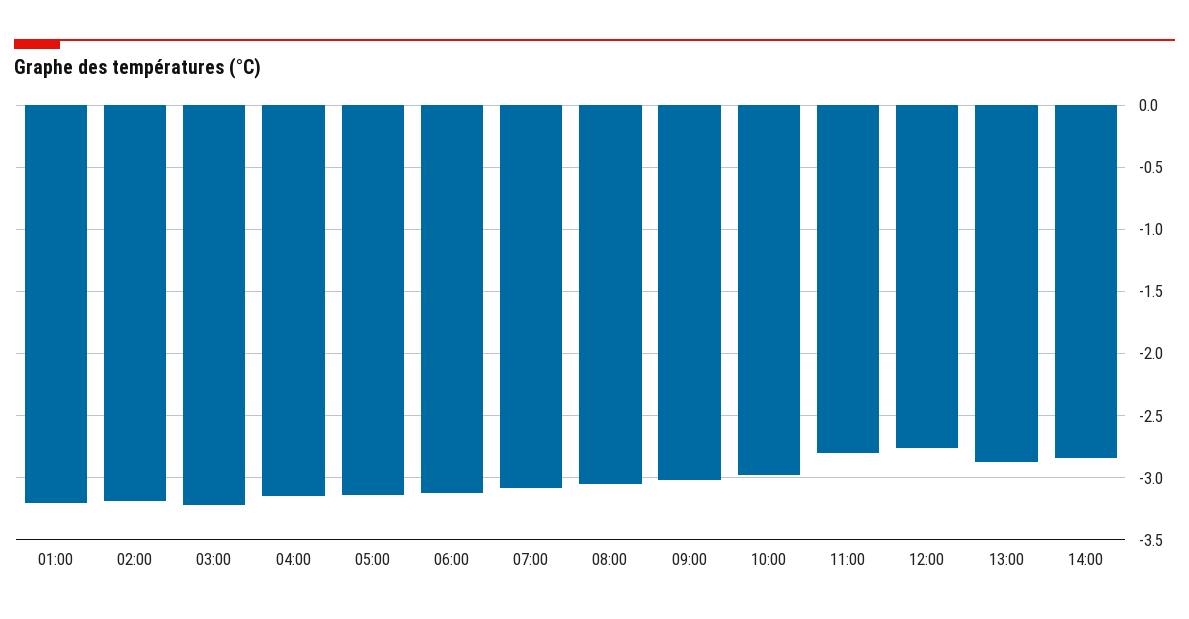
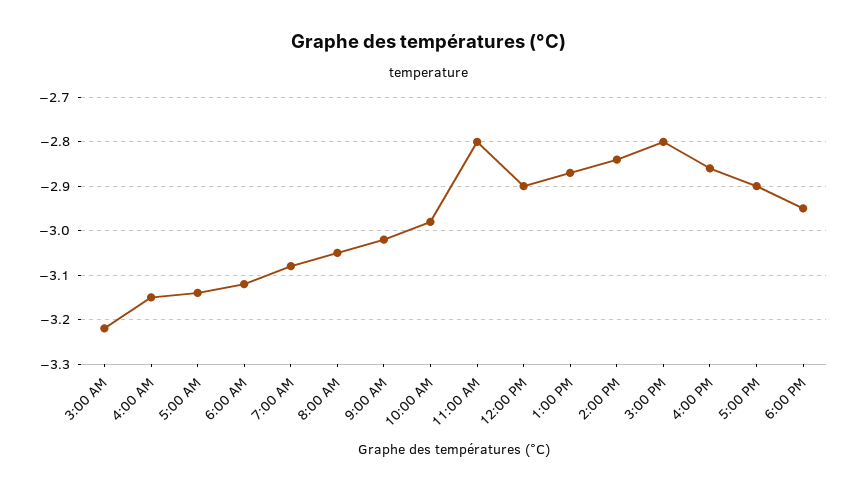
01:00: -3.2 -> none
02:00: -3.2 -> none
12:00: -2.75 -> -2.9
3:00 PM: none -> -2.8
4:00 PM: none -> -2.85
5:00 PM: none -> -2.9
6:00 PM: none -> -2.95

